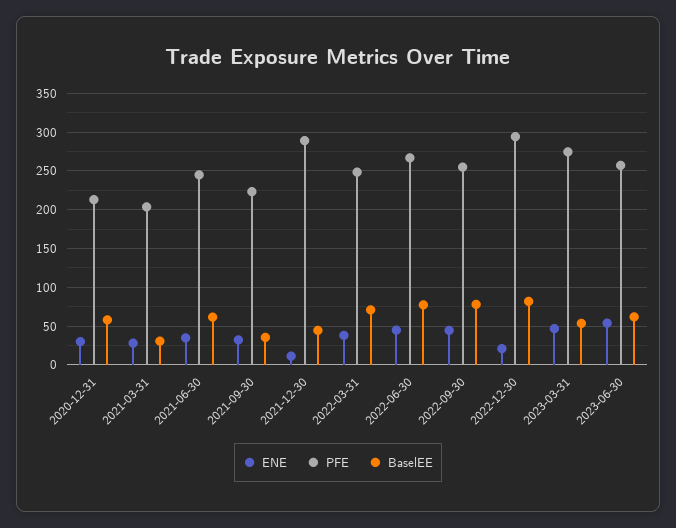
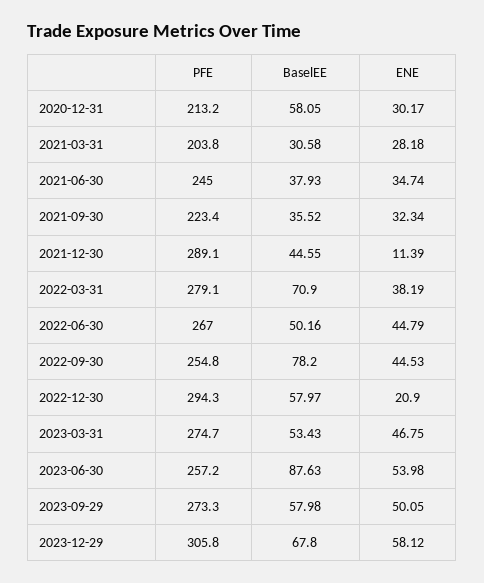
BaselEE, 2021-06-30: 60 -> 37.93
PFE, 2022-03-31: 250 -> 279.1
BaselEE, 2022-06-30: 80 -> 50.16
BaselEE, 2022-12-30: 80 -> 57.97
BaselEE, 2023-06-30: 60 -> 87.63
PFE, 2023-09-29: none -> 273.3
BaselEE, 2023-09-29: none -> 57.98
ENE, 2023-09-29: none -> 50.05
PFE, 2023-12-29: none -> 305.8
BaselEE, 2023-12-29: none -> 67.8
ENE, 2023-12-29: none -> 58.12

